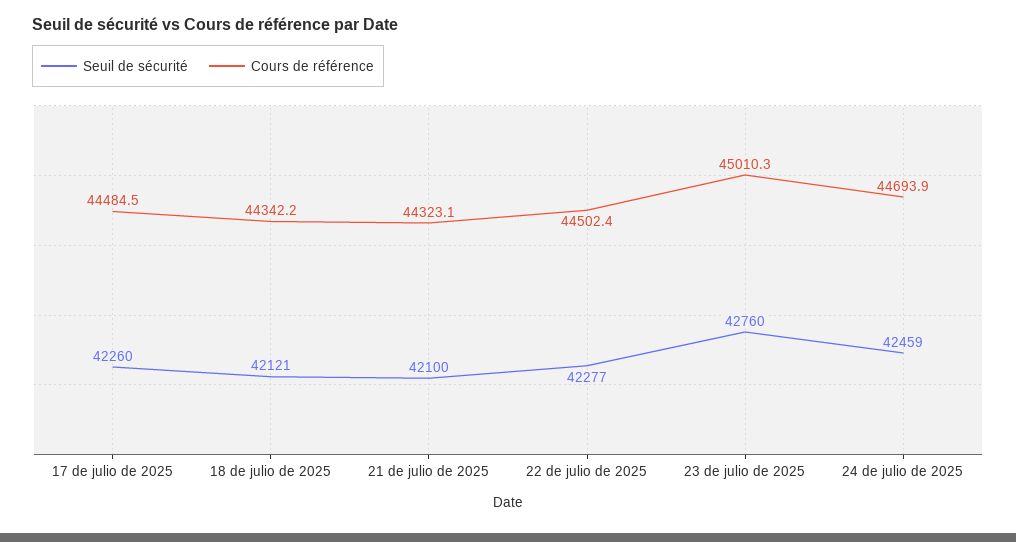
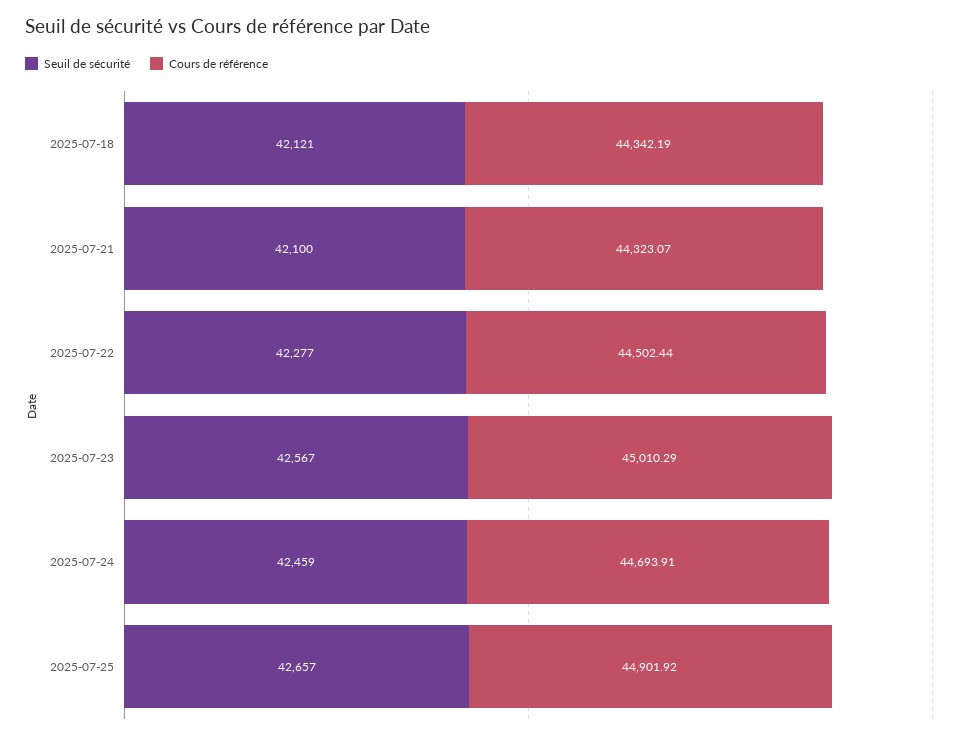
Seuil de sécurité, 17 de julio de 2025: 42260 -> none
Cours de référence, 17 de julio de 2025: 44484.5 -> none
Seuil de sécurité, 23 de julio de 2025: 42760 -> 42567
Seuil de sécurité, 2025-07-25: none -> 42657
Cours de référence, 2025-07-25: none -> 44901.92

